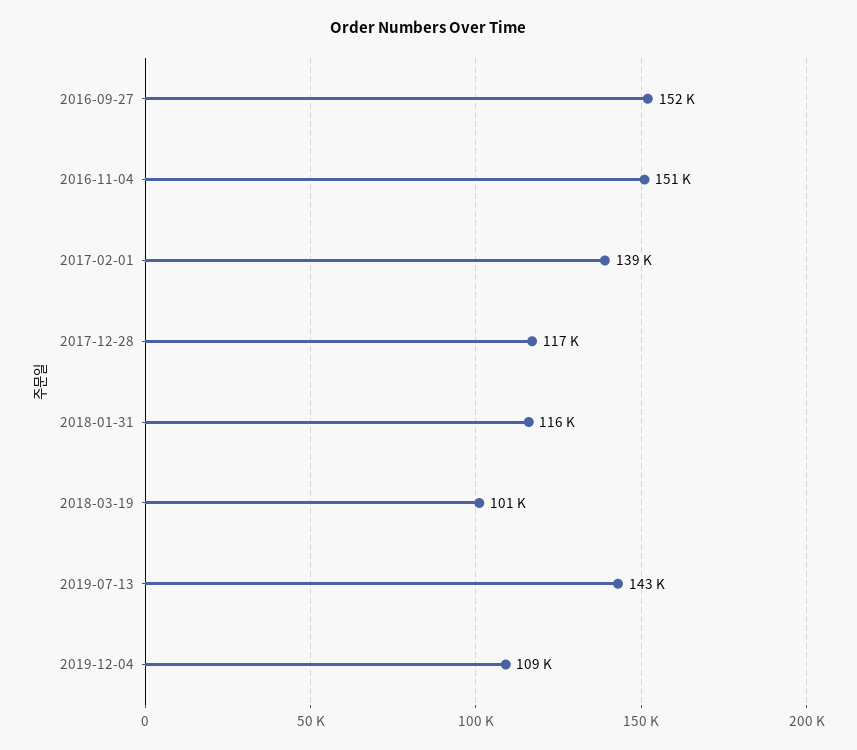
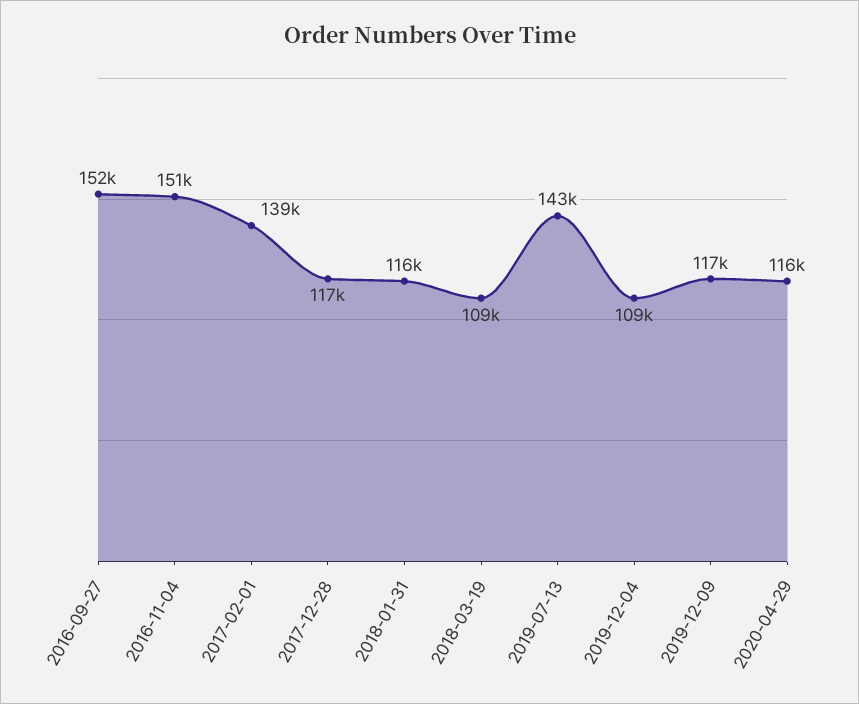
2018-03-19: 101000 -> 109000
2019-12-09: none -> 117000
2020-04-29: none -> 116000

